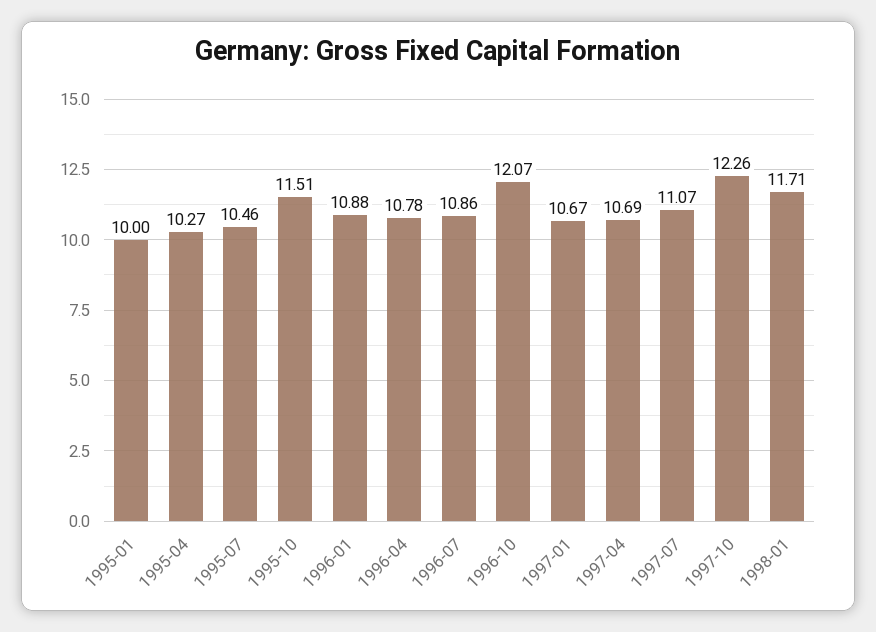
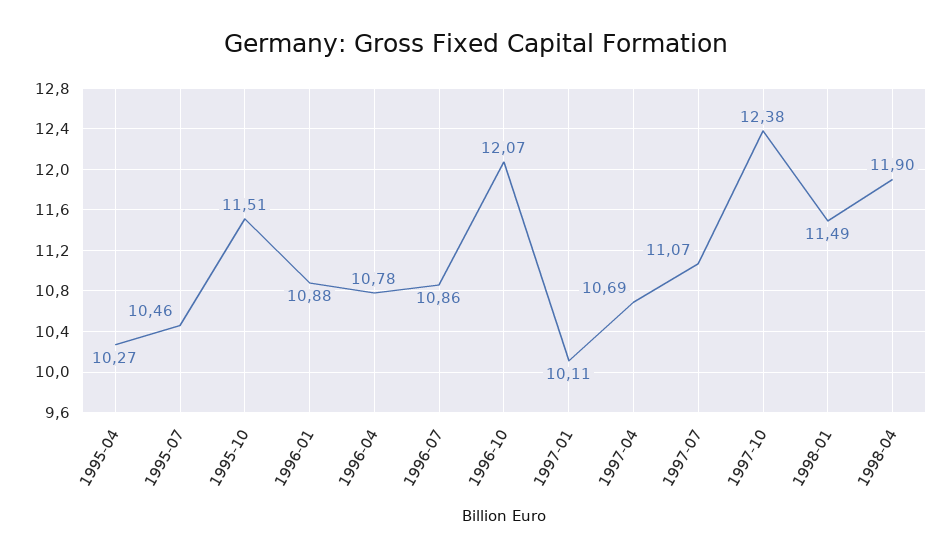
1995-01: 10 -> none
1997-01: 10.67 -> 10.11
1997-10: 12.26 -> 12.38
1998-01: 11.71 -> 11.49
1998-04: none -> 11.9

